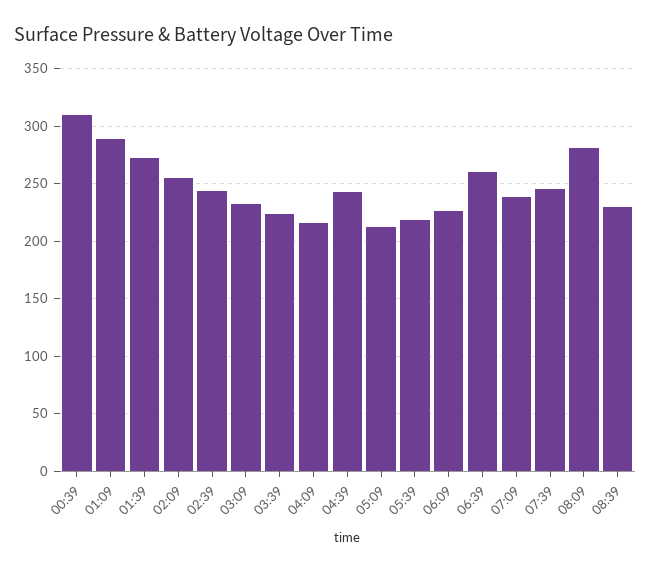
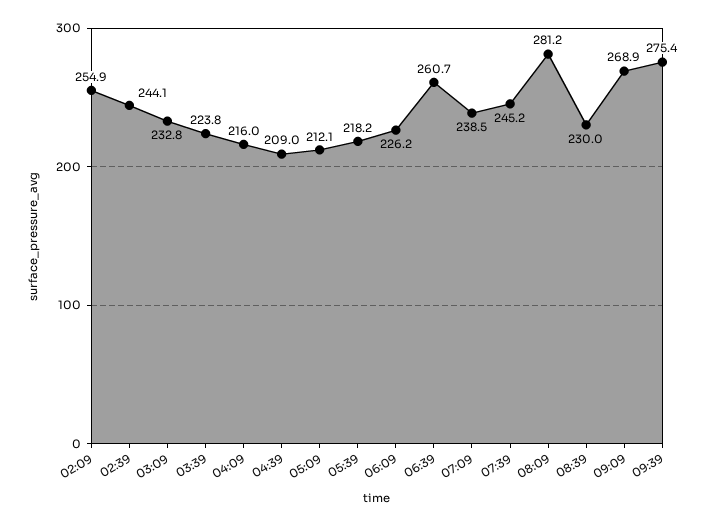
00:39: 310 -> none
01:09: 290 -> none
01:39: 270 -> none
04:39: 240 -> 209
09:09: none -> 268.9
09:39: none -> 275.4

